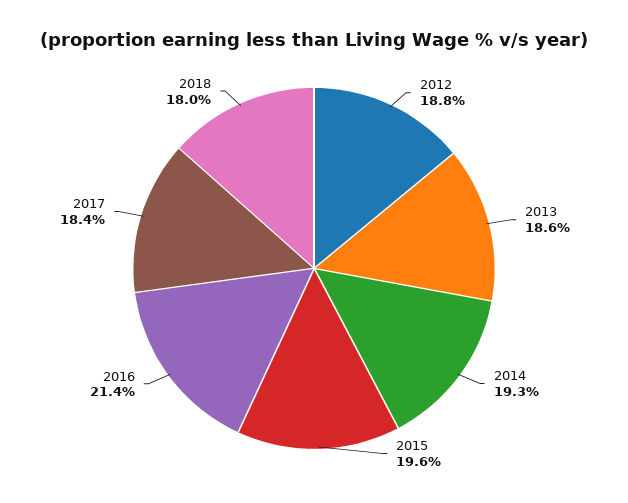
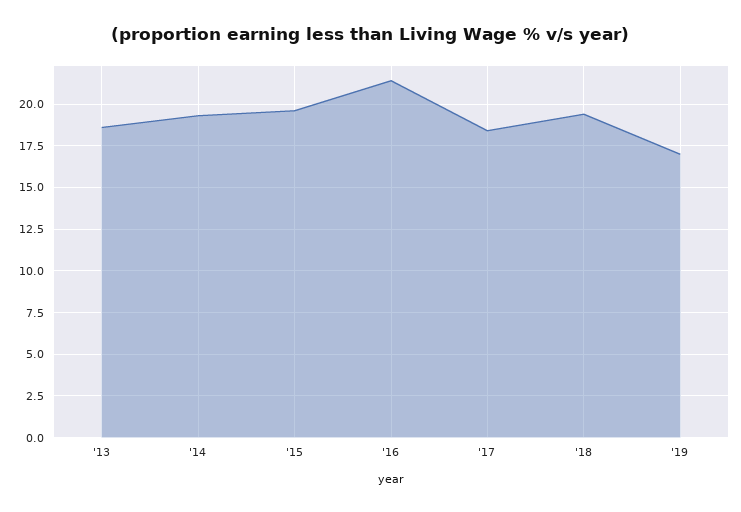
2012: 18.8 -> none
2018: 18 -> 19.5
'19: none -> 17

